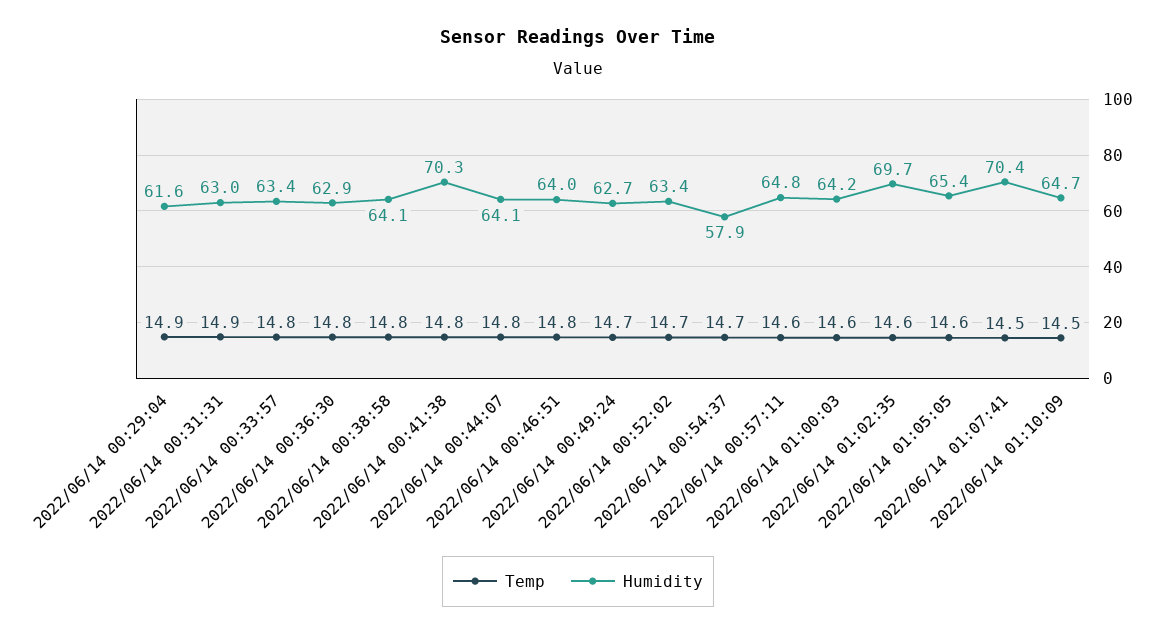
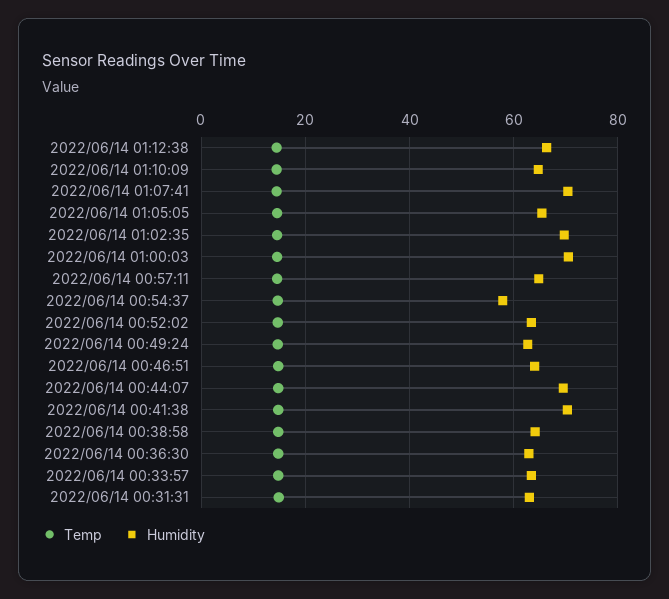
Temp, 2022/06/14 00:29:04: 14.9 -> none
Humidity, 2022/06/14 00:29:04: 61.6 -> none
Humidity, 2022/06/14 00:44:07: 64.1 -> 70
Humidity, 2022/06/14 01:00:03: 64.2 -> 70
Temp, 2022/06/14 01:12:38: none -> 14
Humidity, 2022/06/14 01:12:38: none -> 66

